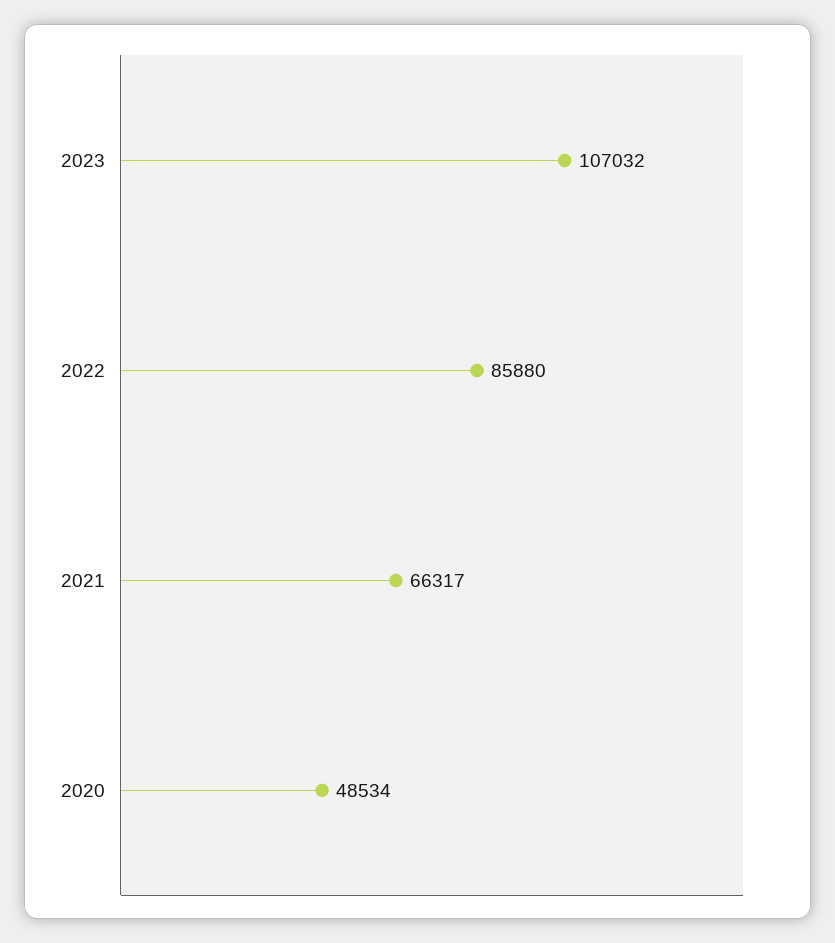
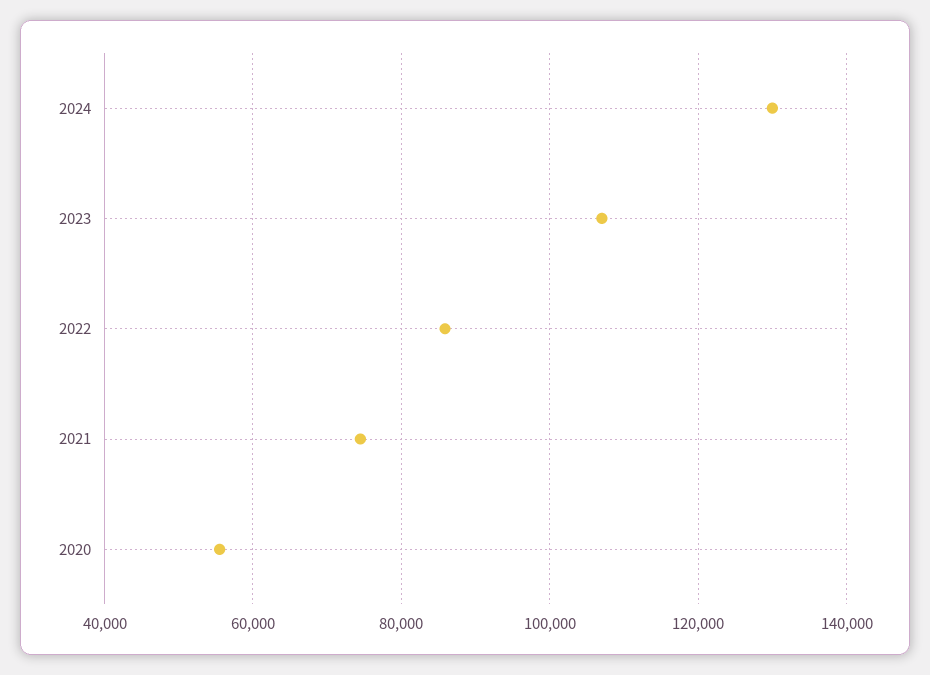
2021: 66317 -> 74000
2020: 48534 -> 56000
2024: none -> 130000

